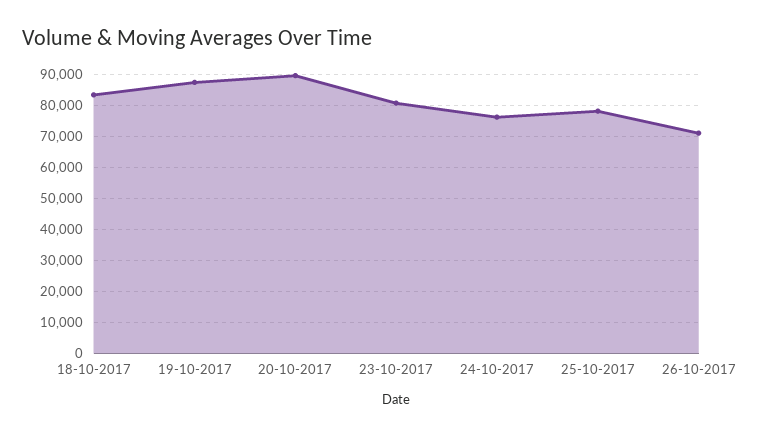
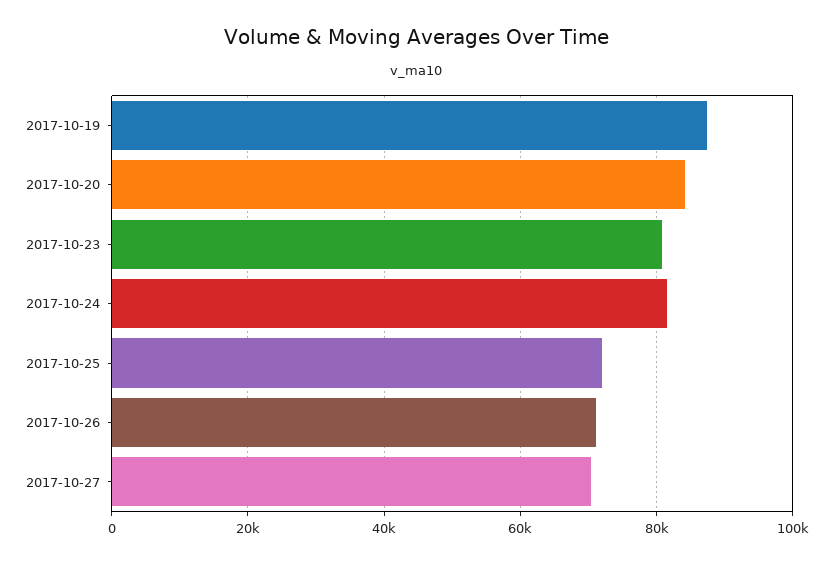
18-10-2017: 84000 -> none
20-10-2017: 90000 -> 84000
24-10-2017: 76000 -> 82000
25-10-2017: 78000 -> 72000
2017-10-27: none -> 70000

